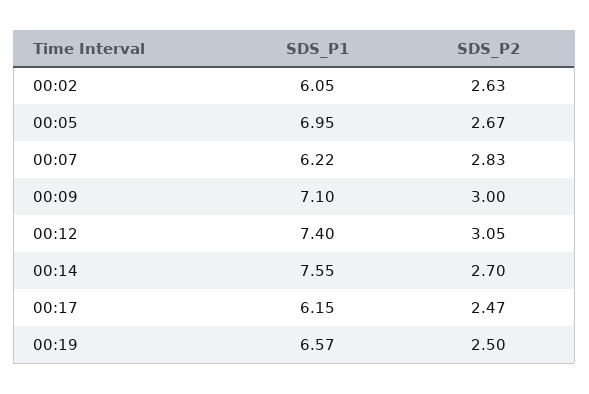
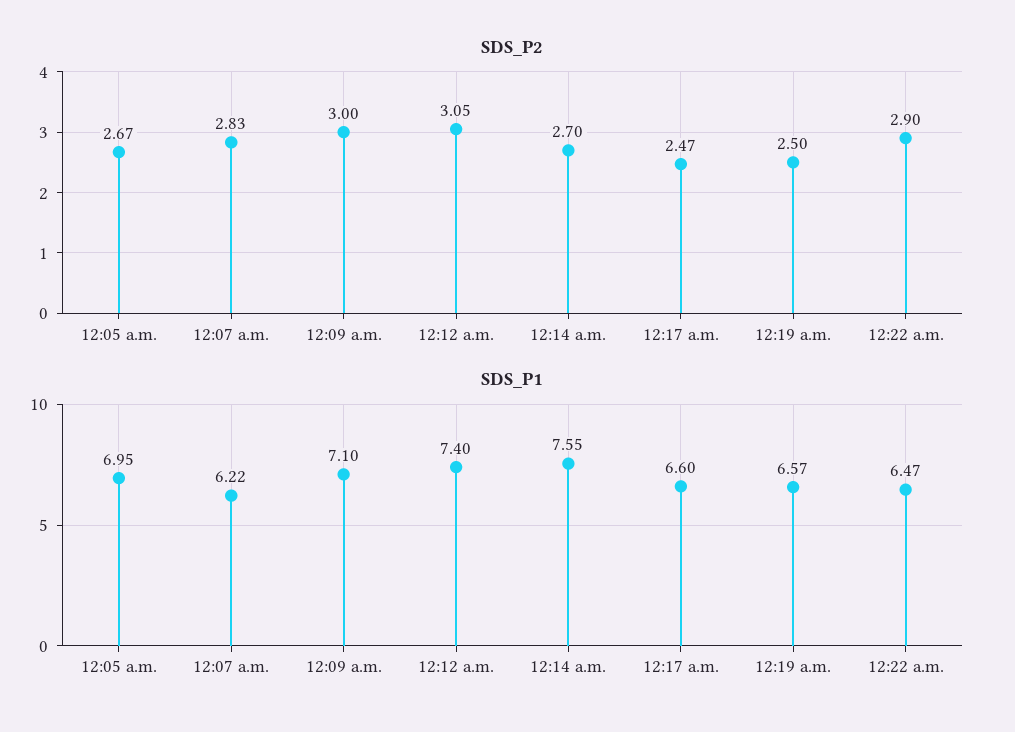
SDS_P1, 00:02: 6.05 -> none
SDS_P2, 00:02: 2.63 -> none
SDS_P1, 00:17: 6.15 -> 6.6
SDS_P2, 12:22 a.m.: none -> 2.9
SDS_P1, 12:22 a.m.: none -> 6.47

